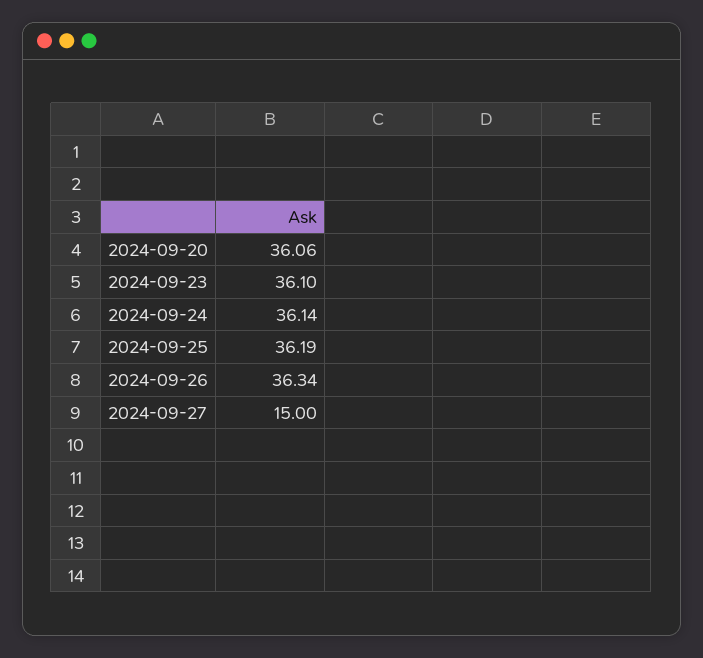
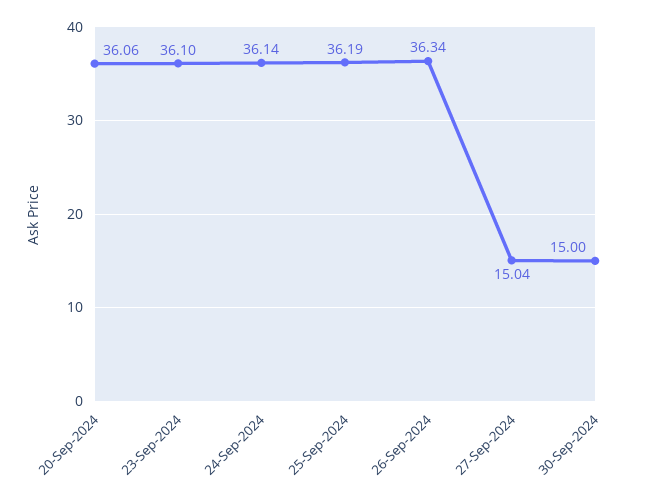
2024-09-27: 15 -> 15.04
30-Sep-2024: none -> 15

